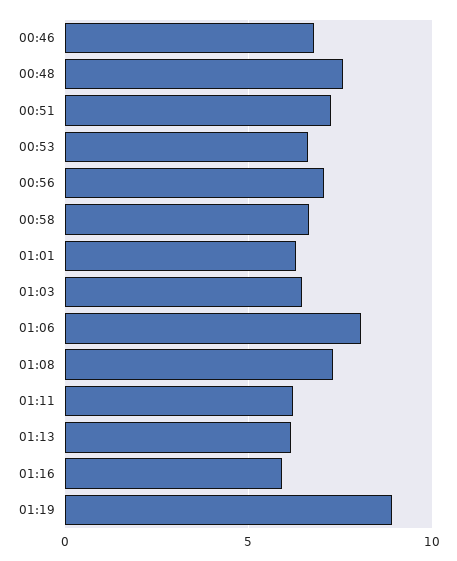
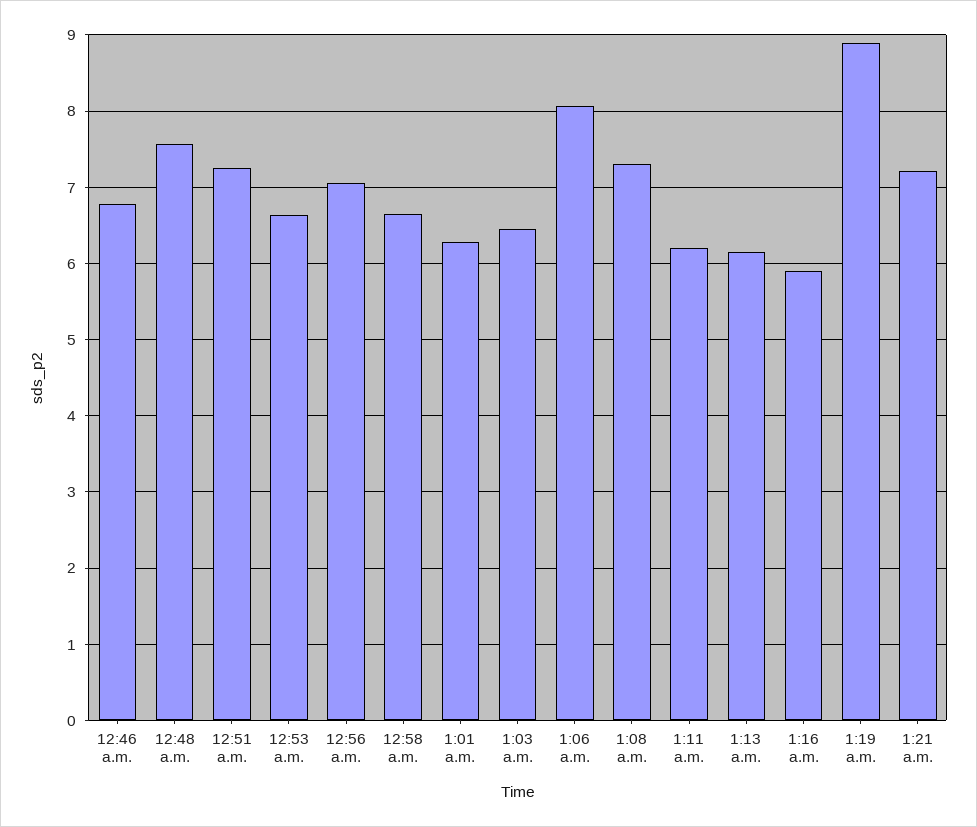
1:21 a.m.: none -> 7.2

